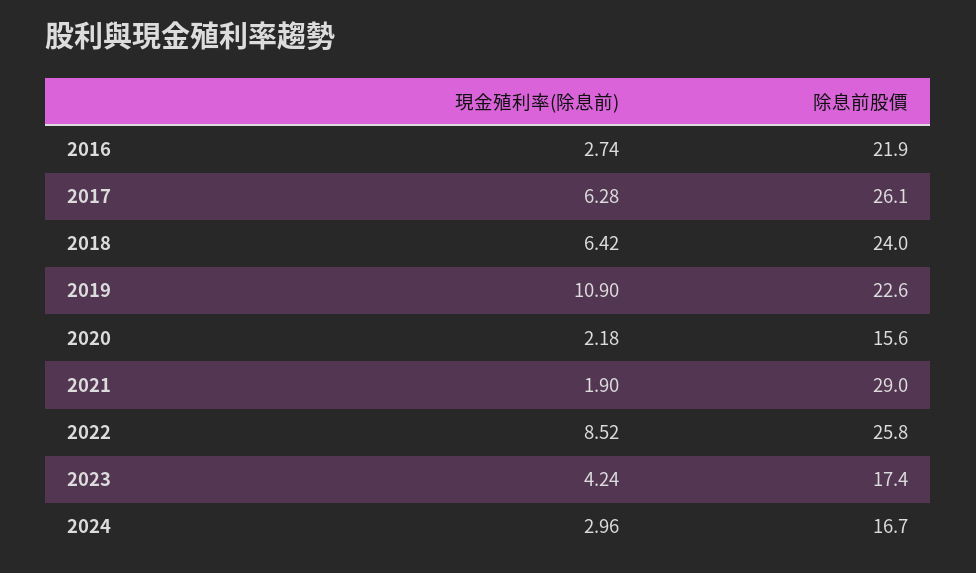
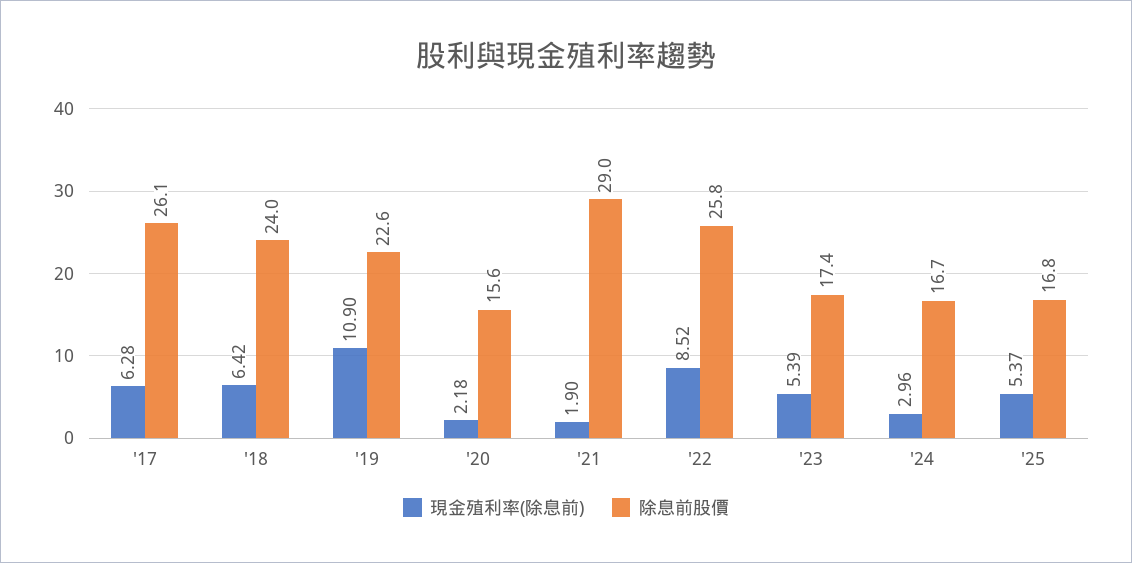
現金殖利率(除息前), 2016: 2.74 -> none
除息前股價, 2016: 21.9 -> none
現金殖利率(除息前), 2023: 4.24 -> 5.39
現金殖利率(除息前), '25: none -> 5.37
除息前股價, '25: none -> 16.8

